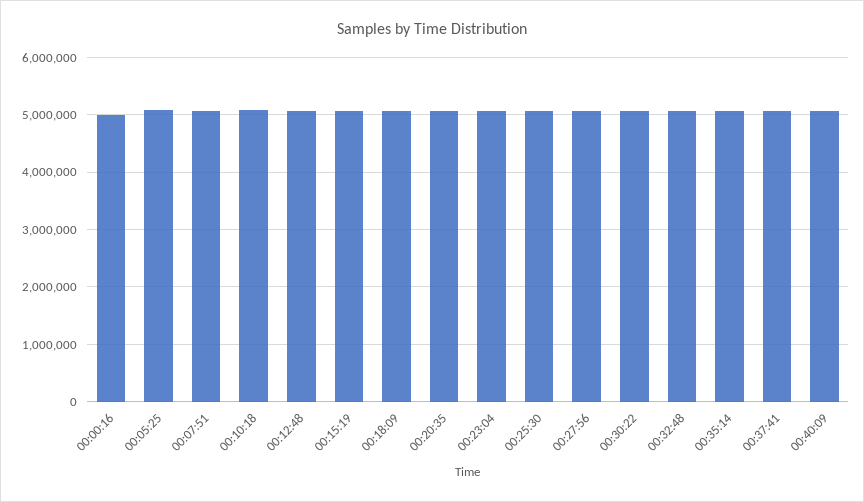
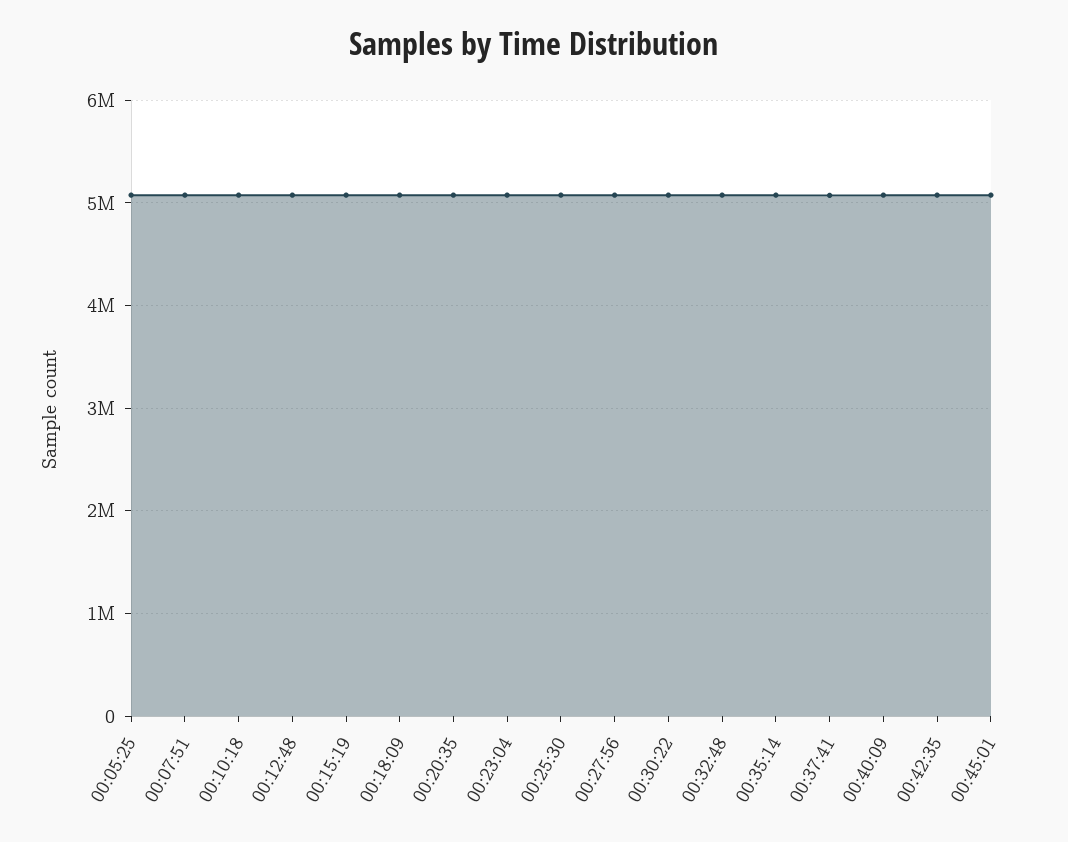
00:00:16: 5000000 -> none
00:42:35: none -> 5100000
00:45:01: none -> 5100000

